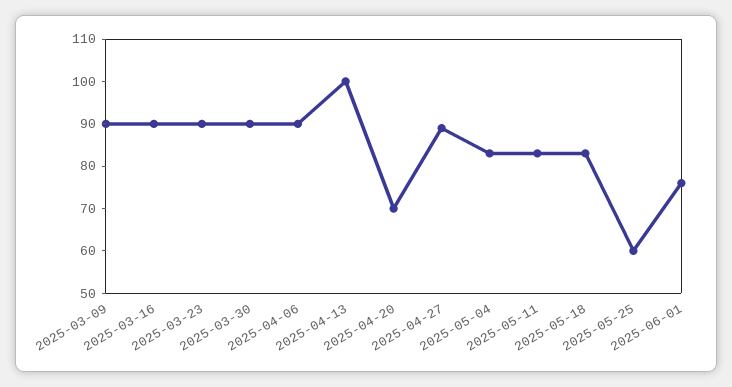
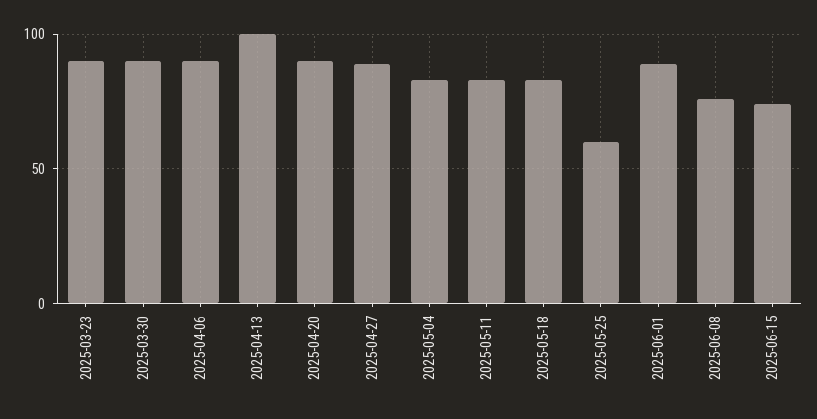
2025-03-09: 90 -> none
2025-03-16: 90 -> none
2025-04-20: 70 -> 90
2025-06-01: 75 -> 90
2025-06-08: none -> 75
2025-06-15: none -> 75

